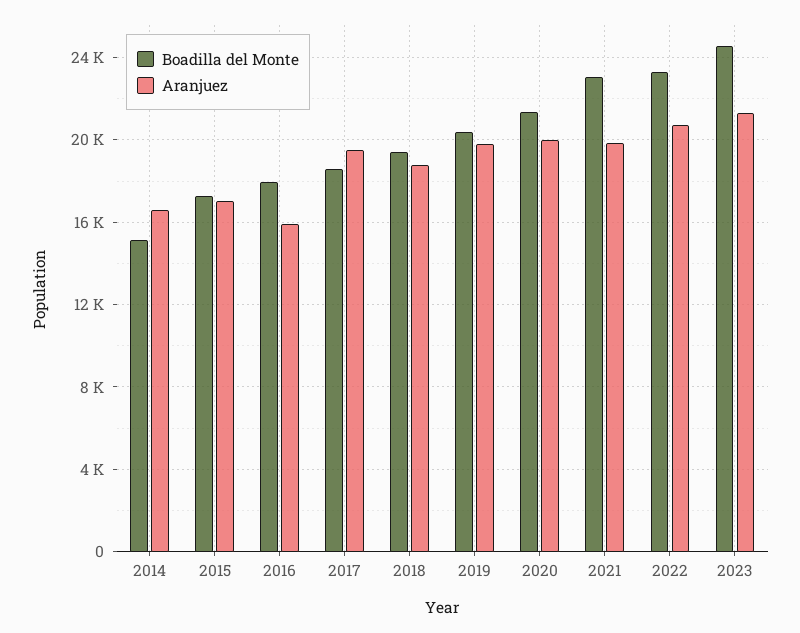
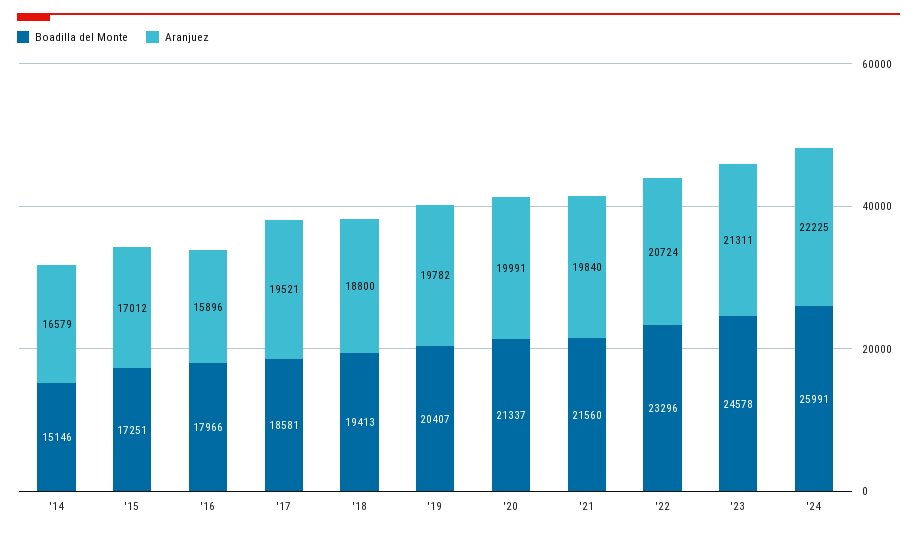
Boadilla del Monte, 2021: 23000 -> 21560
Boadilla del Monte, '24: none -> 25991
Aranjuez, '24: none -> 22225

